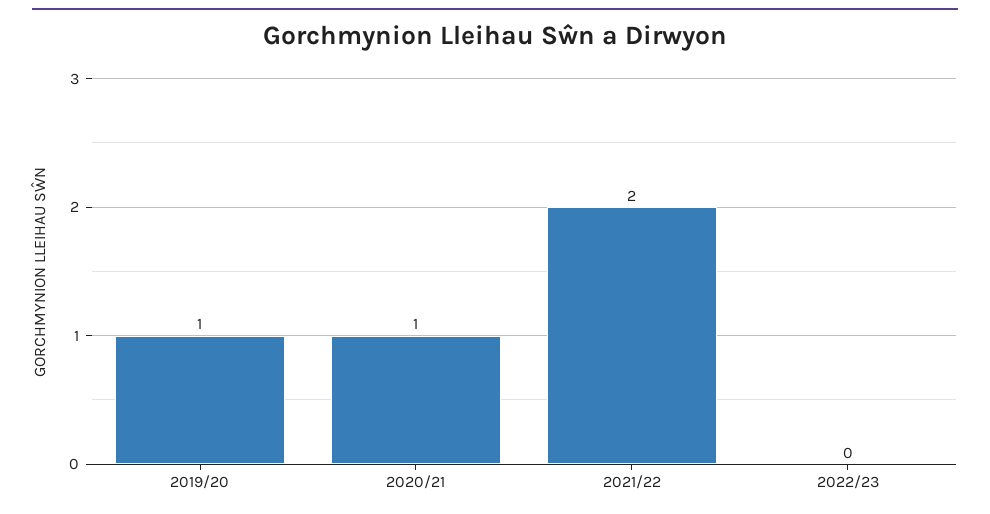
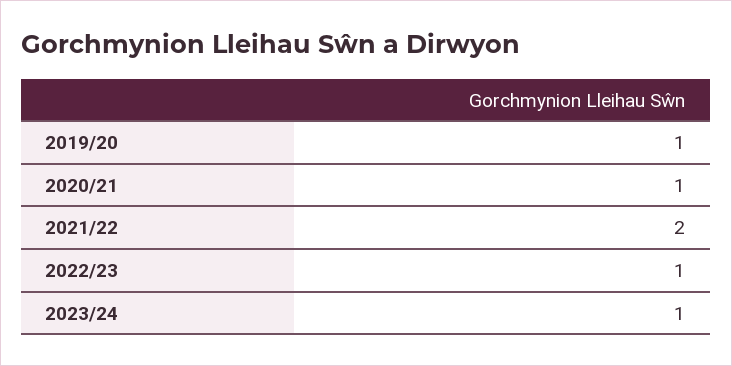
2022/23: 0 -> 1
2023/24: none -> 1

